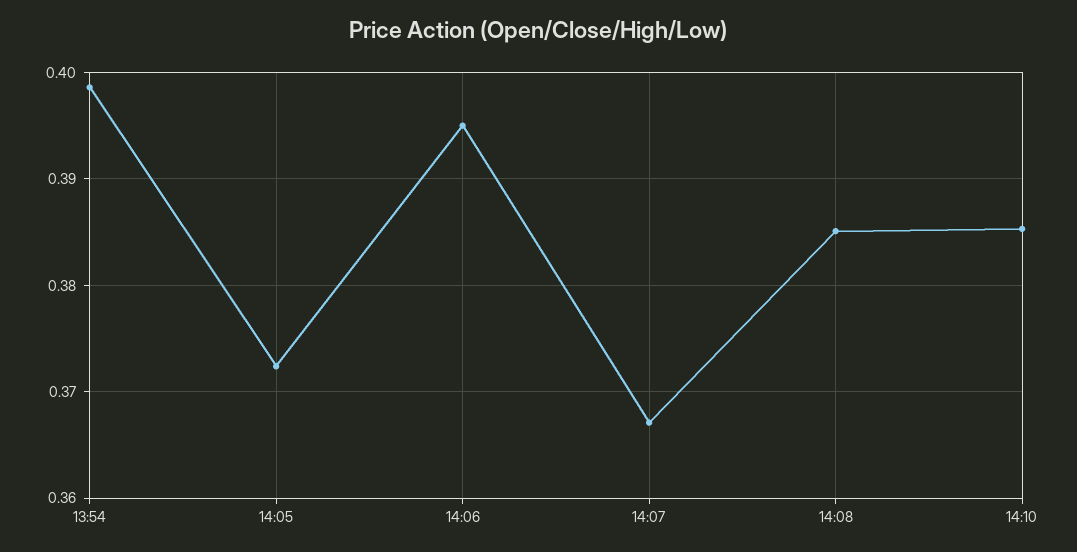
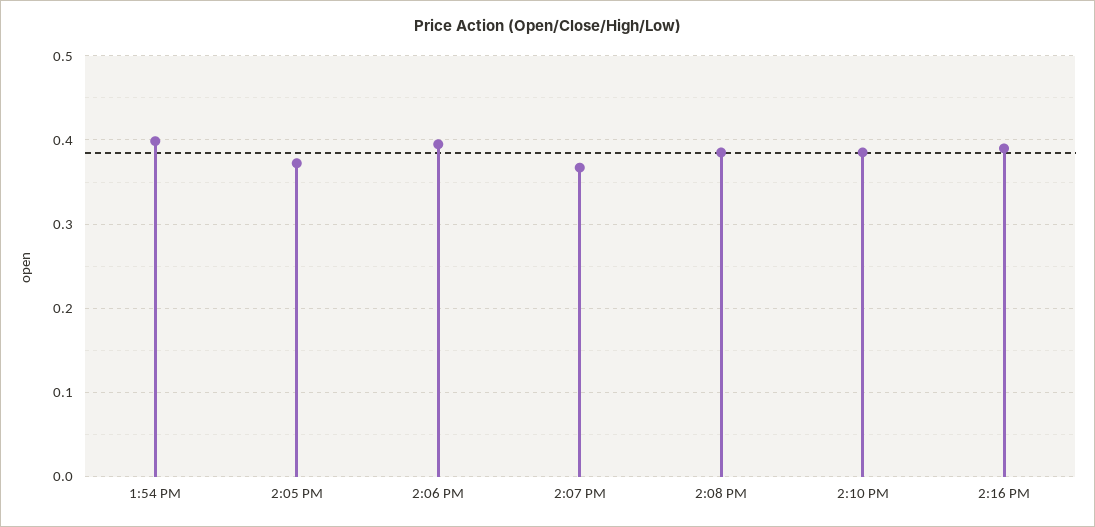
2:16 PM: none -> 0.39

